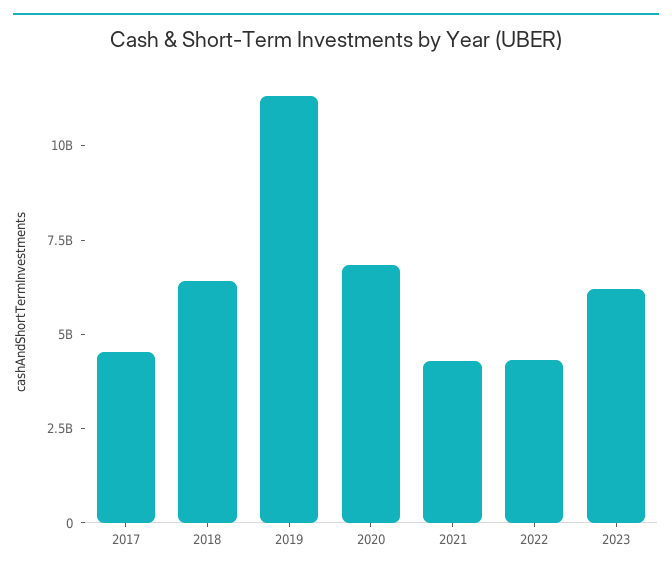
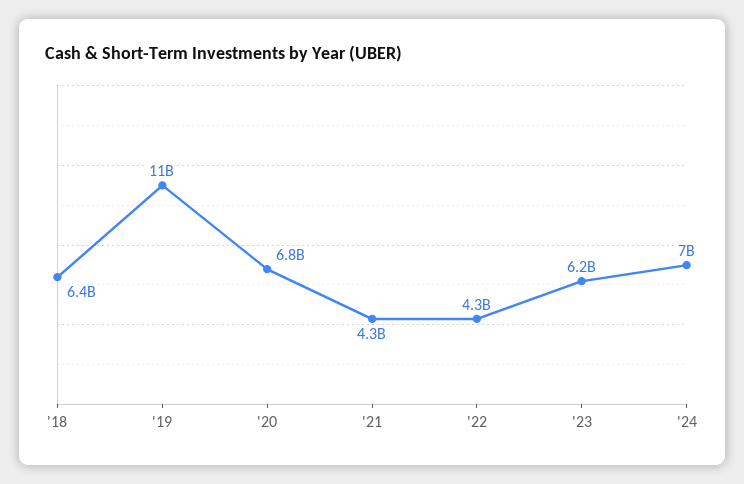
2017: 4500000000 -> none
'24: none -> 7000000000

